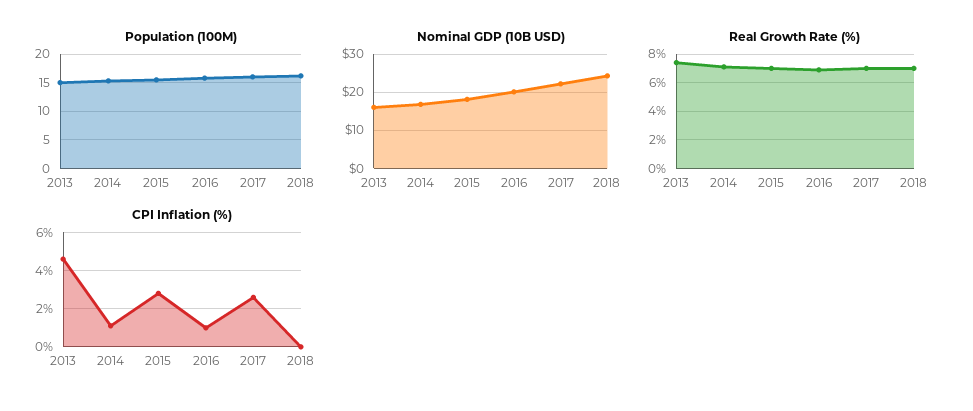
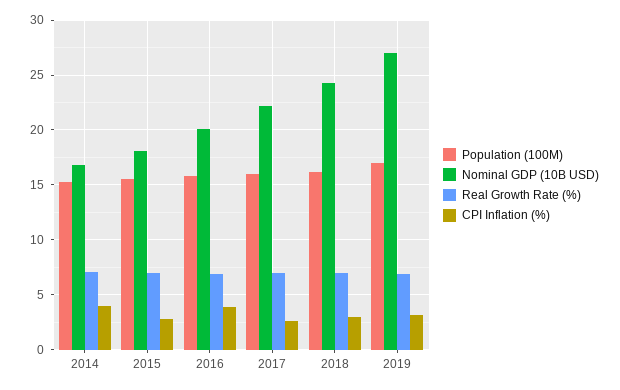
Population (100M), 2013: 15 -> none
Nominal GDP (10B USD), 2013: 16 -> none
Real Growth Rate (%), 2013: 7.5 -> none
CPI Inflation (%), 2013: 4.5 -> none
CPI Inflation (%), 2014: 1 -> 4
CPI Inflation (%), 2016: 1 -> 4
CPI Inflation (%), 2018: 0 -> 3
Population (100M), 2019: none -> 17
Nominal GDP (10B USD), 2019: none -> 27
Real Growth Rate (%), 2019: none -> 7
CPI Inflation (%), 2019: none -> 3

